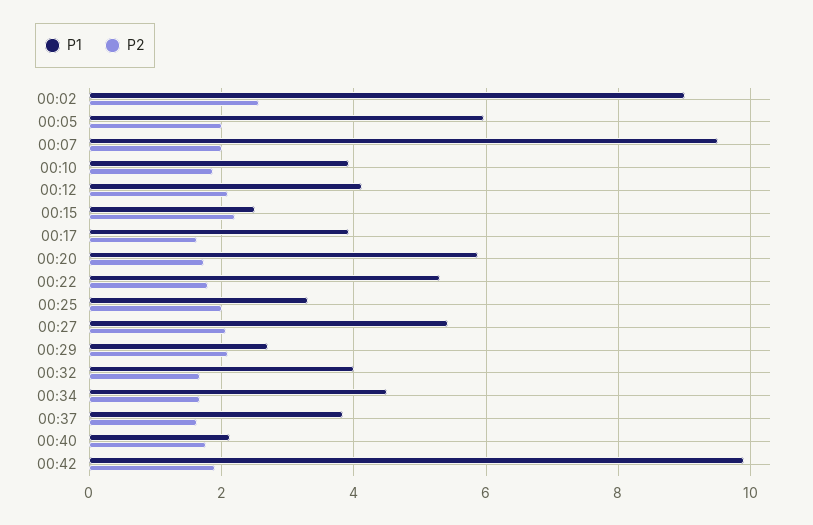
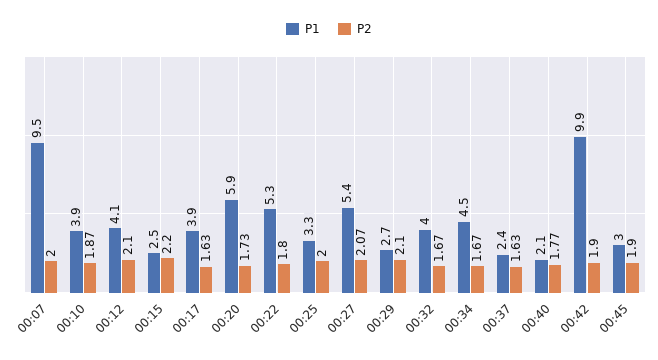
P1, 00:02: 9 -> none
P2, 00:02: 2.6 -> none
P1, 00:05: 6 -> none
P2, 00:05: 2 -> none
P1, 00:37: 3.8 -> 2.4
P1, 00:45: none -> 3
P2, 00:45: none -> 1.9

